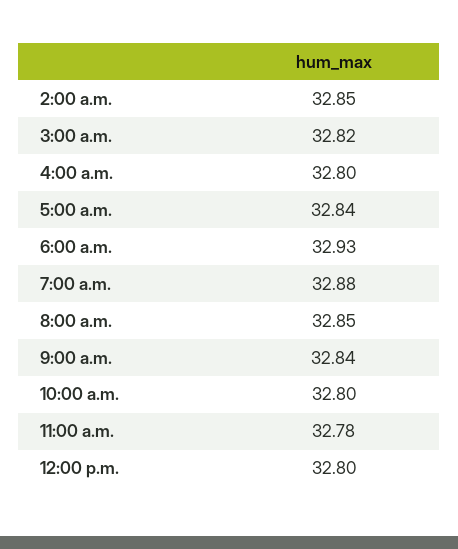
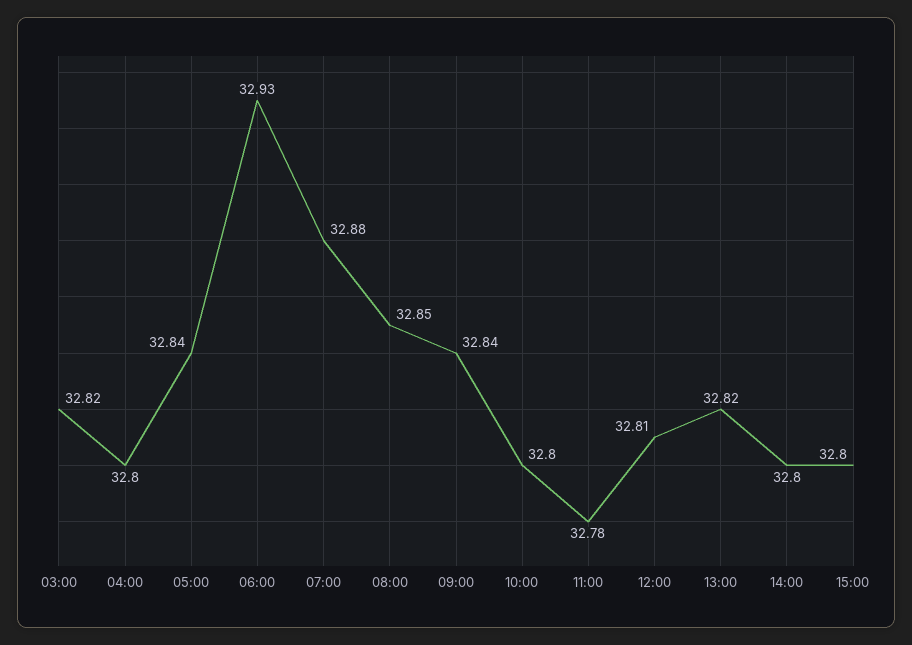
2:00 a.m.: 32.85 -> none
12:00 p.m.: 32.8 -> 32.81
13:00: none -> 32.82
14:00: none -> 32.8
15:00: none -> 32.8

